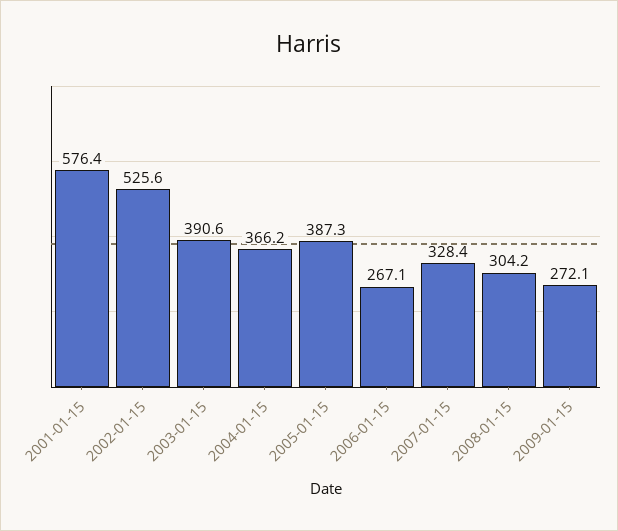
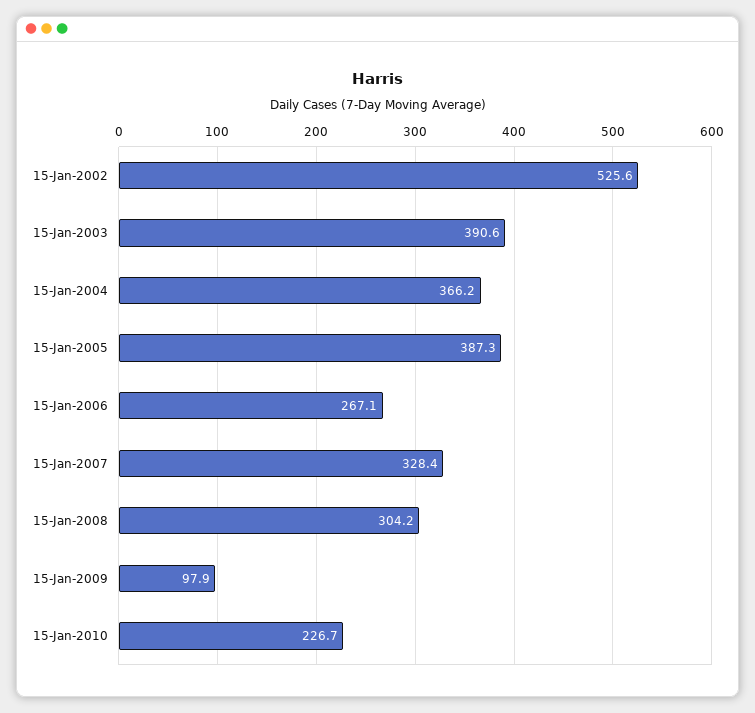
2001-01-15: 576.4 -> none
2009-01-15: 272.1 -> 97.9
15-Jan-2010: none -> 226.7

